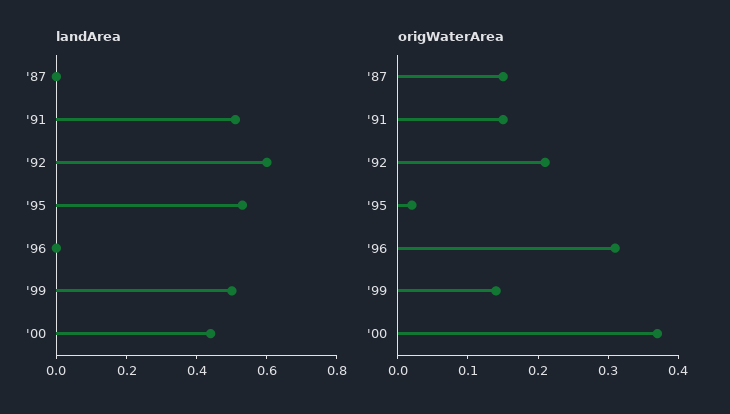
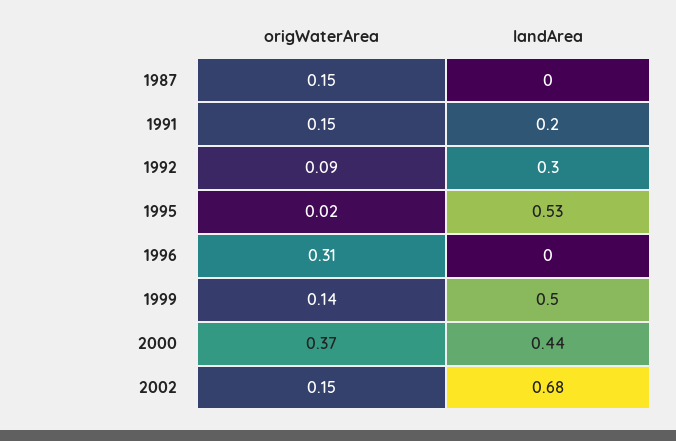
landArea, '91: 0.5 -> 0.2
landArea, '92: 0.6 -> 0.3
origWaterArea, '92: 0.2 -> 0.09
origWaterArea, 2002: none -> 0.15
landArea, 2002: none -> 0.68

